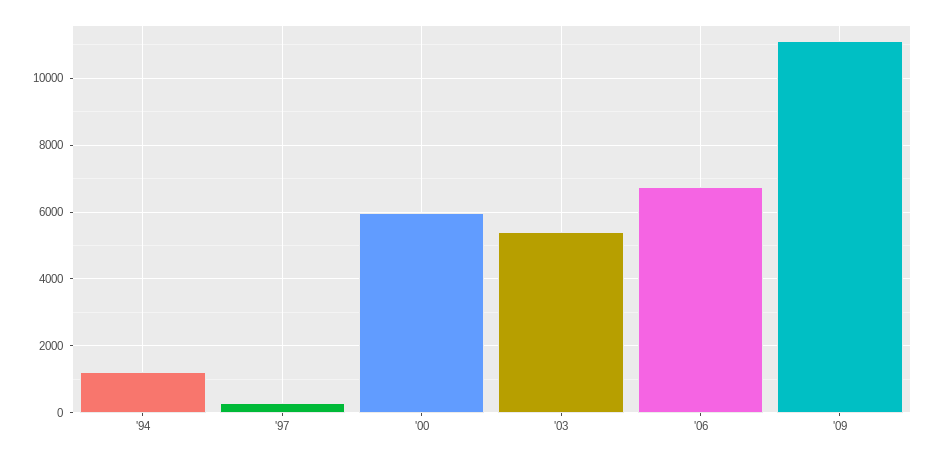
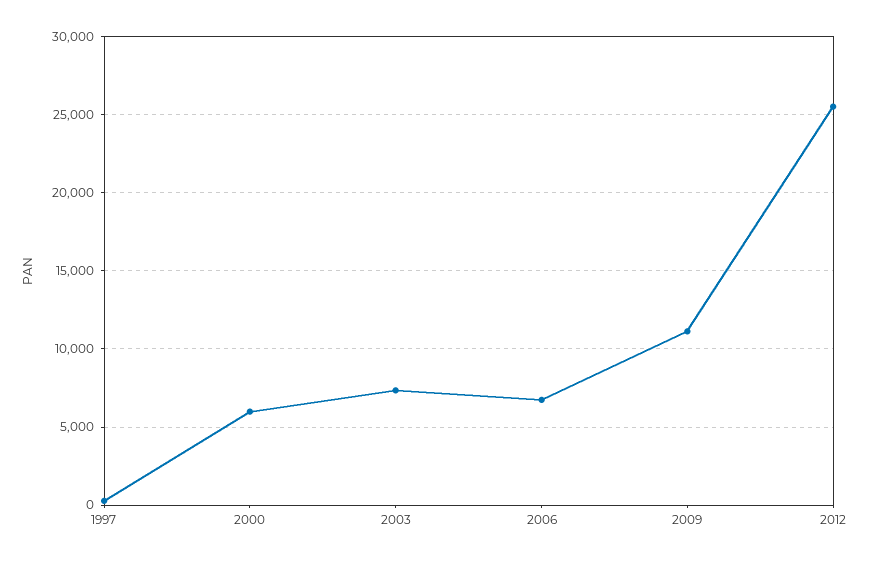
'94: 1200 -> none
'03: 5400 -> 7500
2012: none -> 25500

